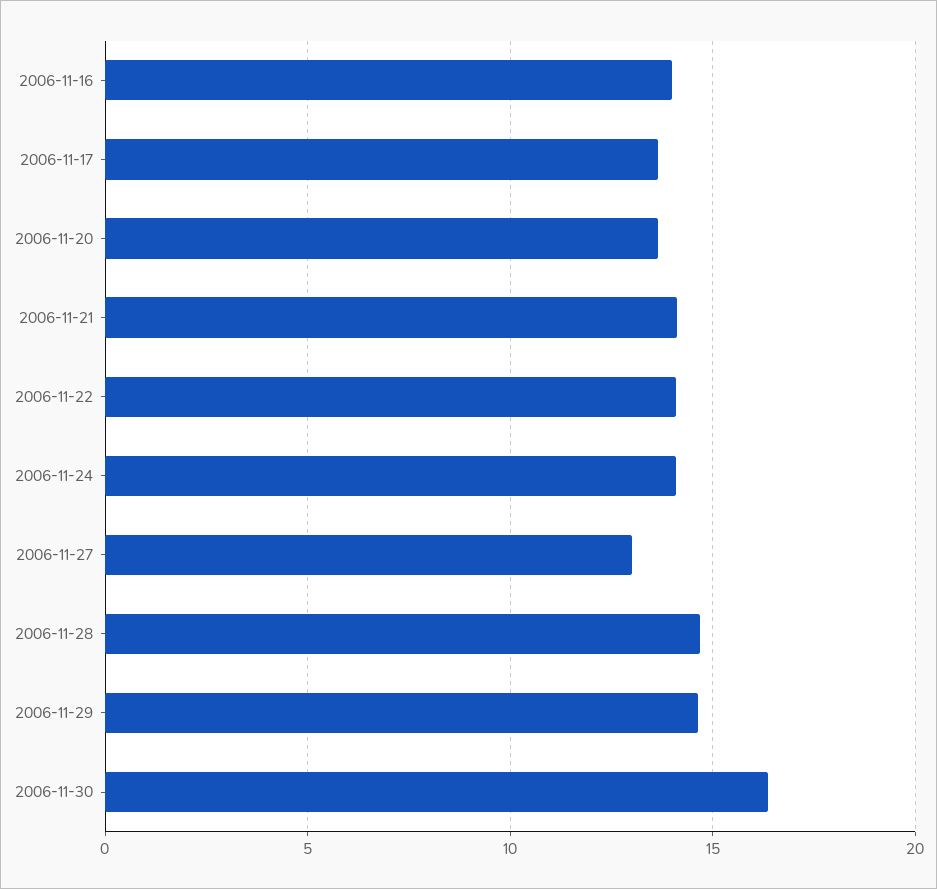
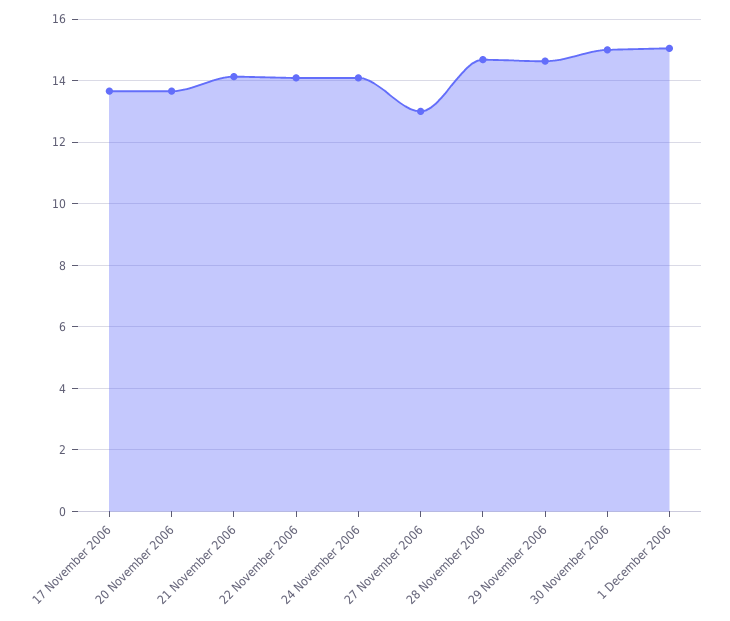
2006-11-16: 14 -> none
2006-11-30: 16.5 -> 15
1 December 2006: none -> 15

